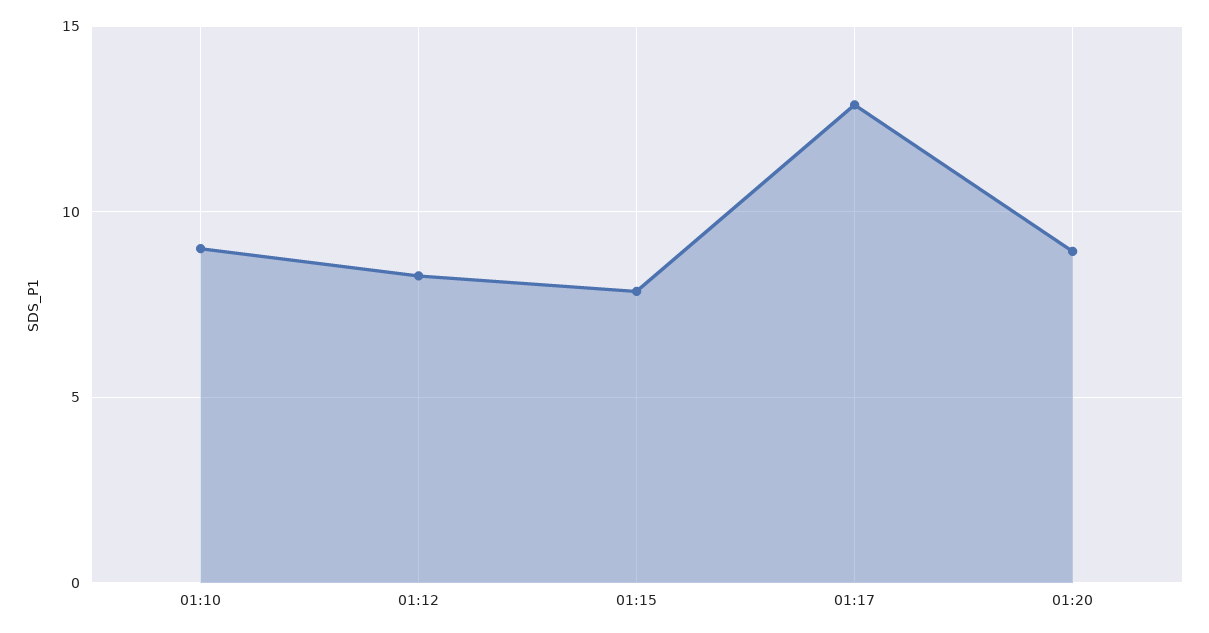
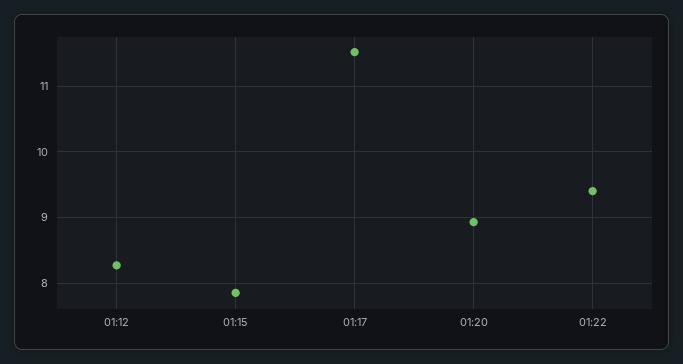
01:10: 9 -> none
01:17: 13 -> 11.5
01:22: none -> 9.4

